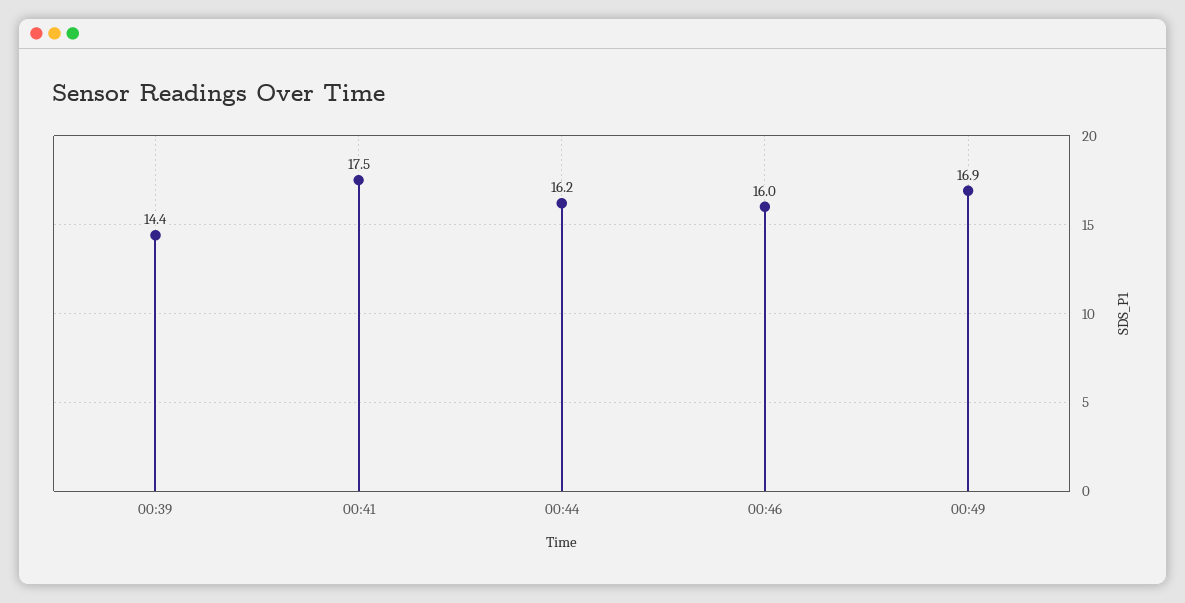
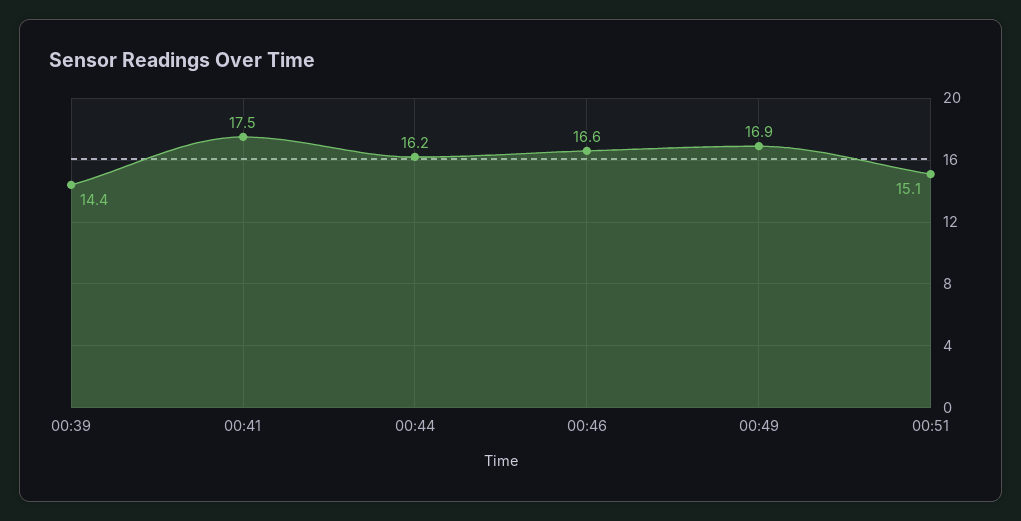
00:46: 16 -> 16.6
00:51: none -> 15.1

